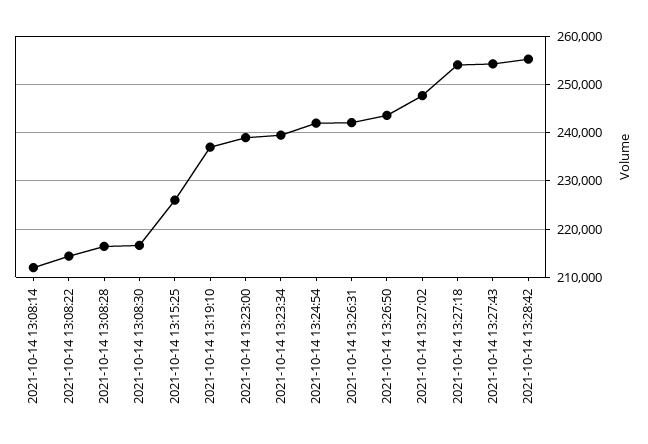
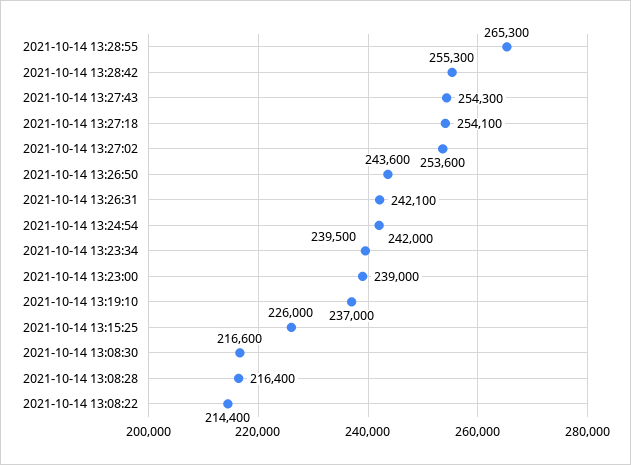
2021-10-14 13:08:14: 212000 -> none
2021-10-14 13:27:02: 248000 -> 253600
2021-10-14 13:28:55: none -> 265300

